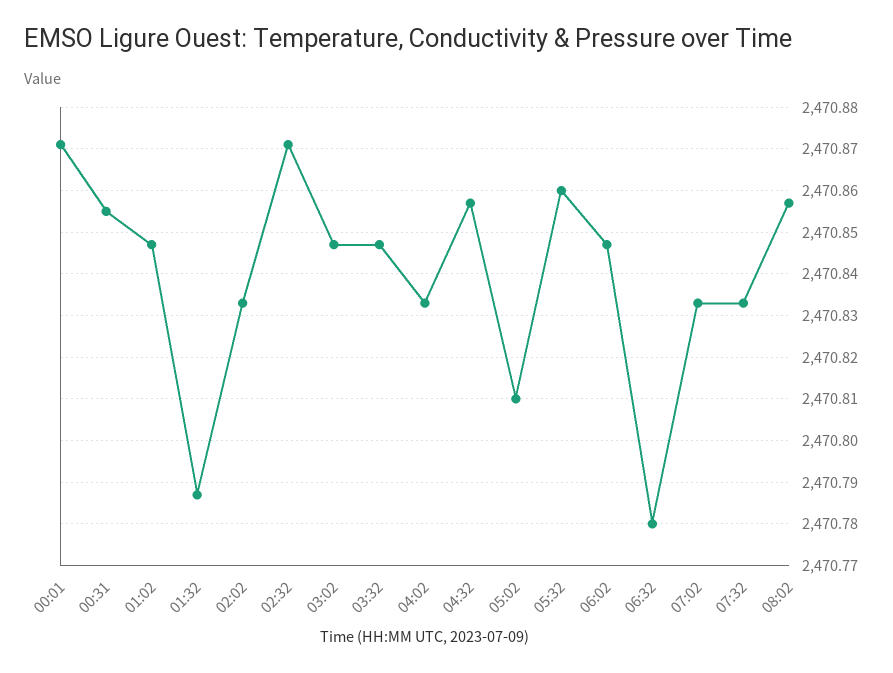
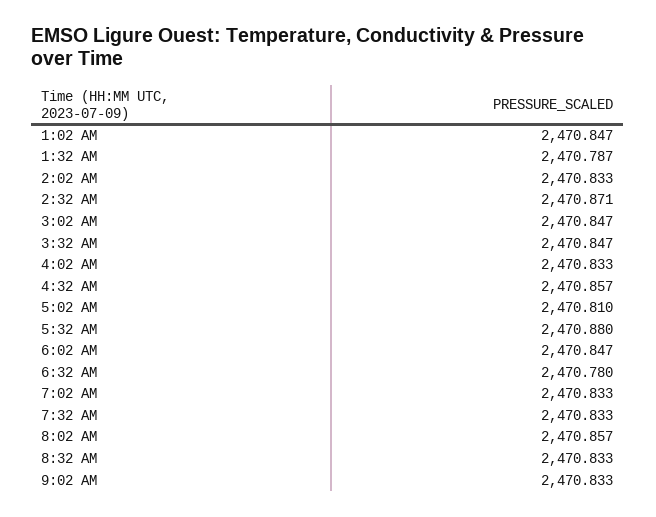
00:01: 2470.87 -> none
00:31: 2470.855 -> none
05:32: 2470.86 -> 2470.88
8:32 AM: none -> 2470.833
9:02 AM: none -> 2470.833

